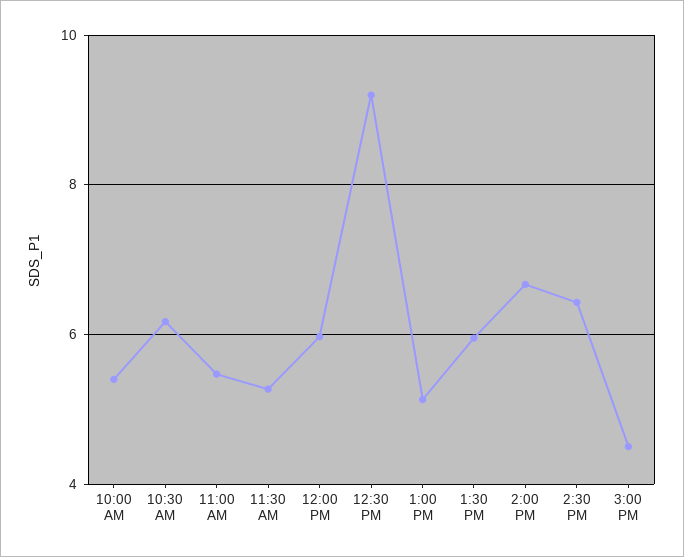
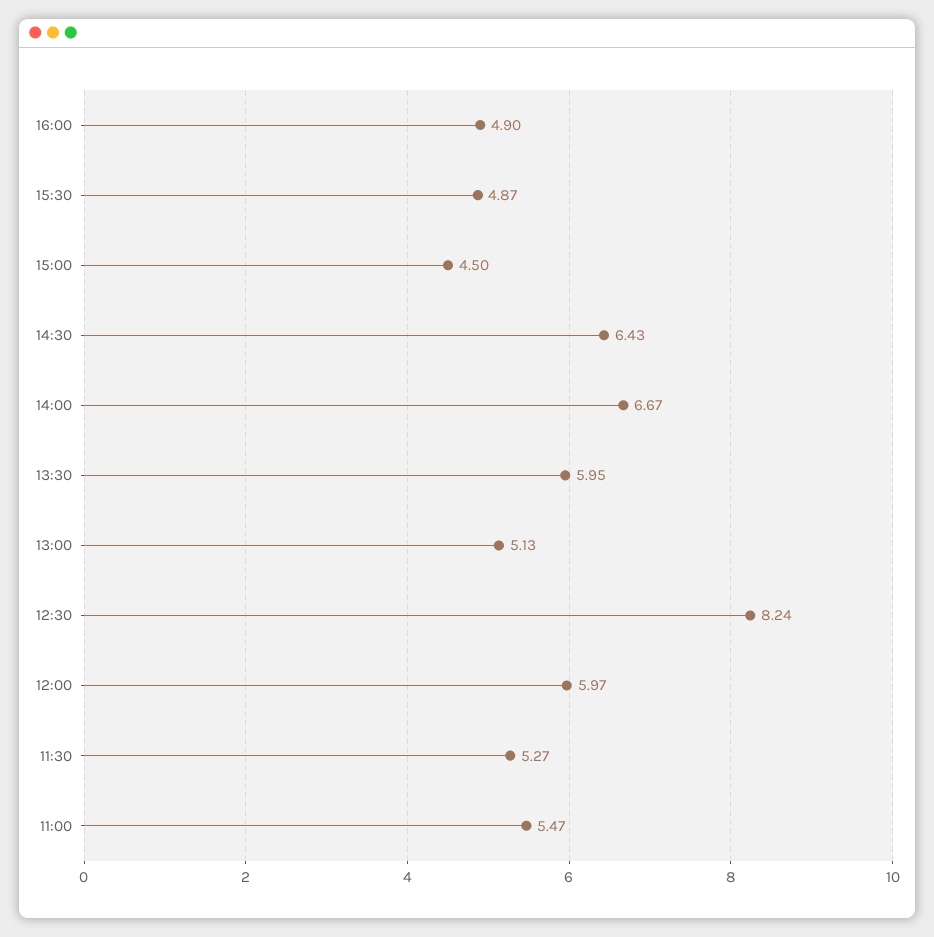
10:00 AM: 5.4 -> none
10:30 AM: 6.2 -> none
12:30 PM: 9.2 -> 8.24
16:00: none -> 4.9
15:30: none -> 4.87

